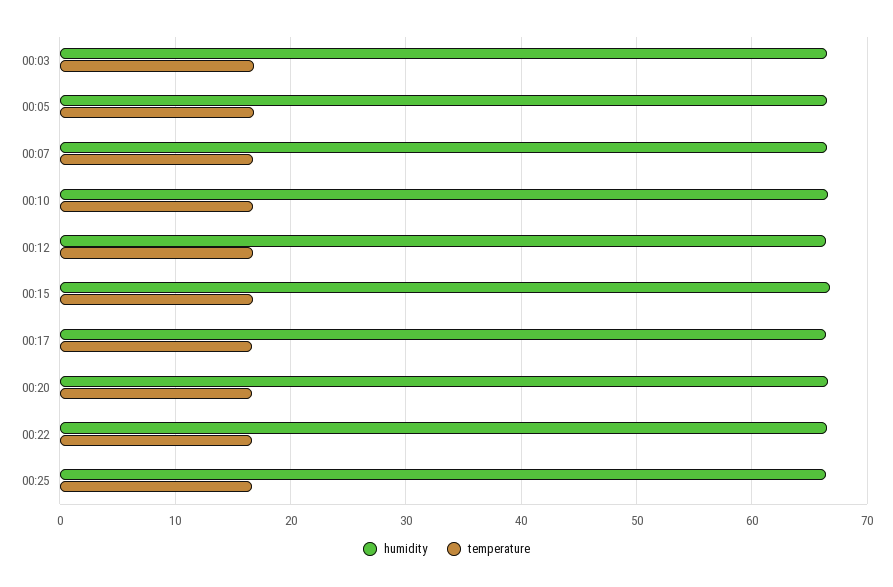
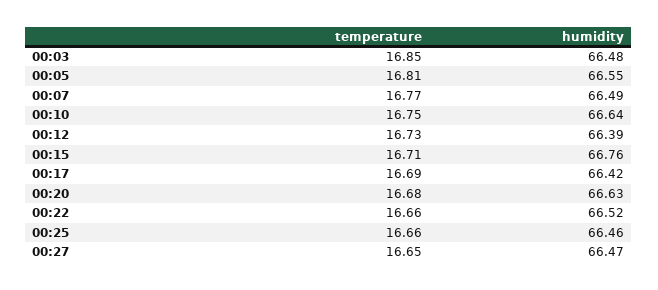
temperature, 00:27: none -> 16.65
humidity, 00:27: none -> 66.47

